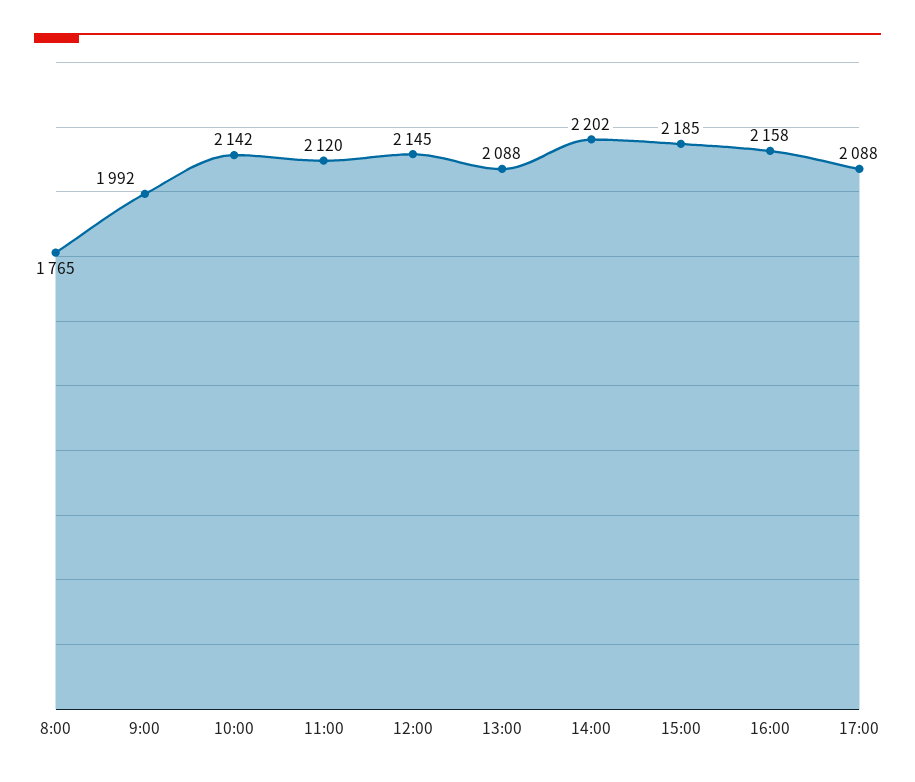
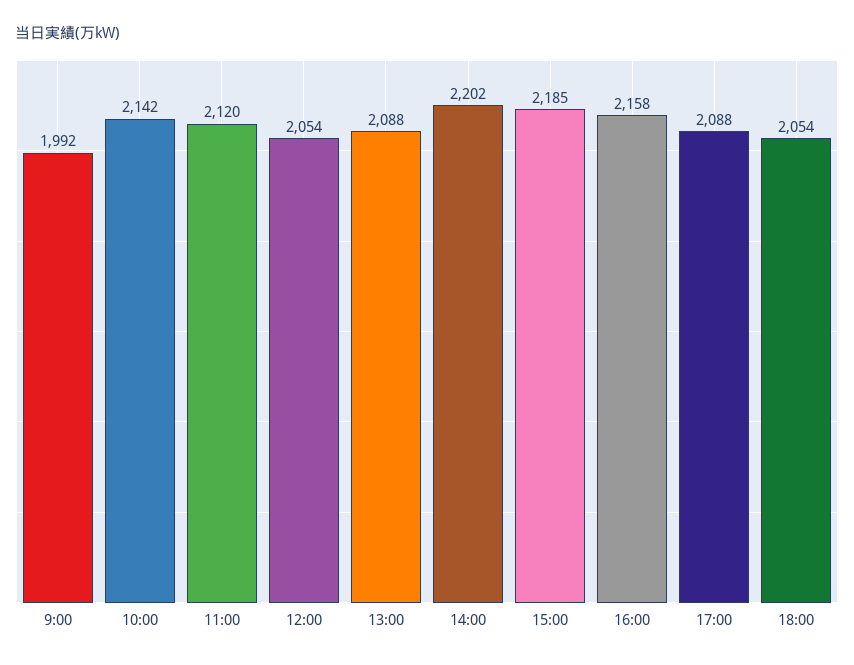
8:00: 1765 -> none
12:00: 2145 -> 2054
18:00: none -> 2054

